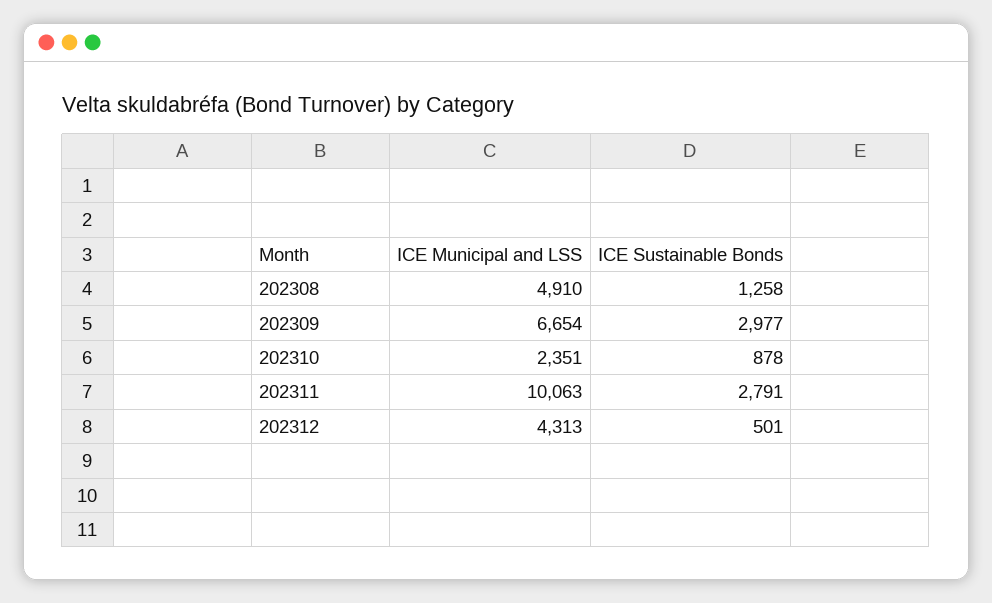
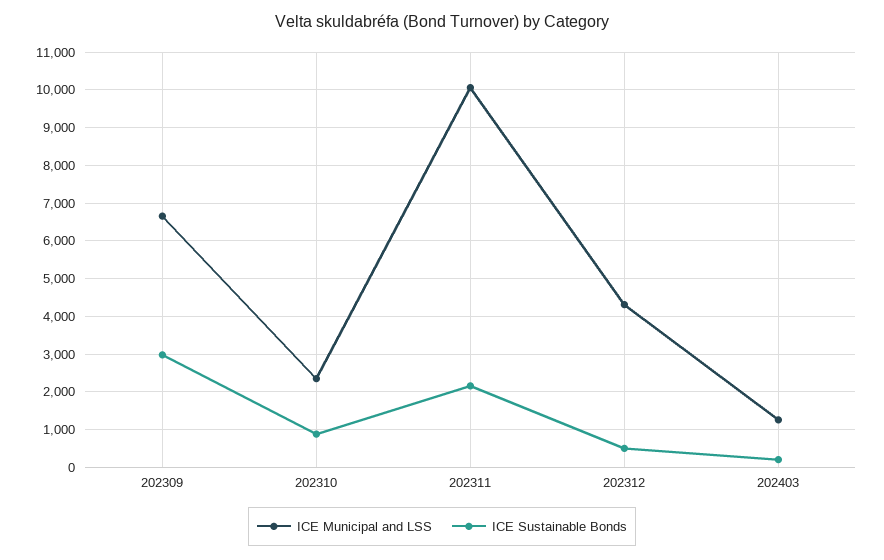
ICE Municipal and LSS, 202308: 4910 -> none
ICE Sustainable Bonds, 202308: 1258 -> none
ICE Sustainable Bonds, 202311: 2791 -> 2200
ICE Municipal and LSS, 202403: none -> 1200
ICE Sustainable Bonds, 202403: none -> 200

